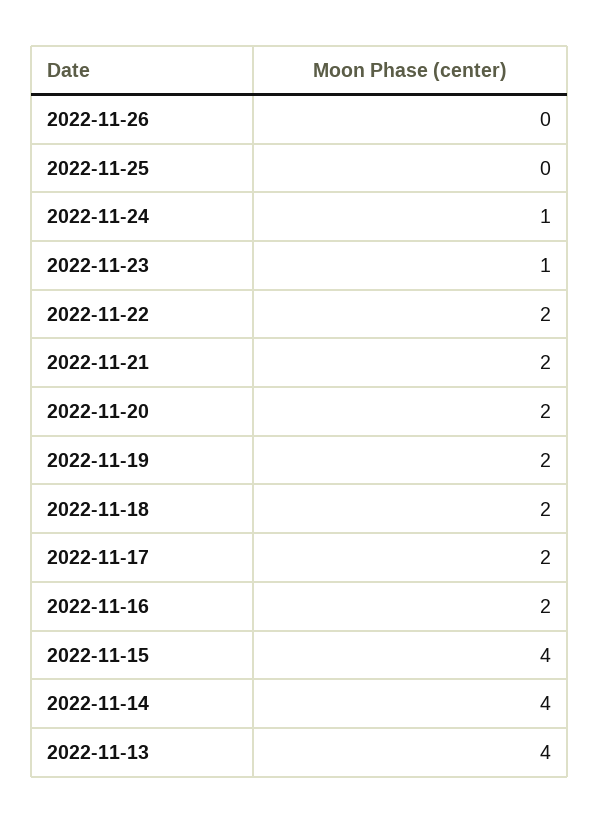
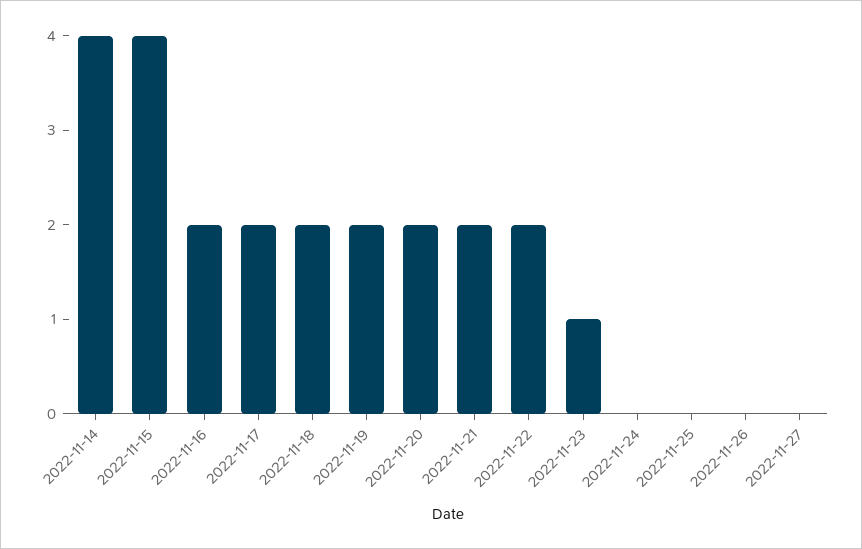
2022-11-24: 1 -> 0
2022-11-13: 4 -> none
2022-11-27: none -> 0

